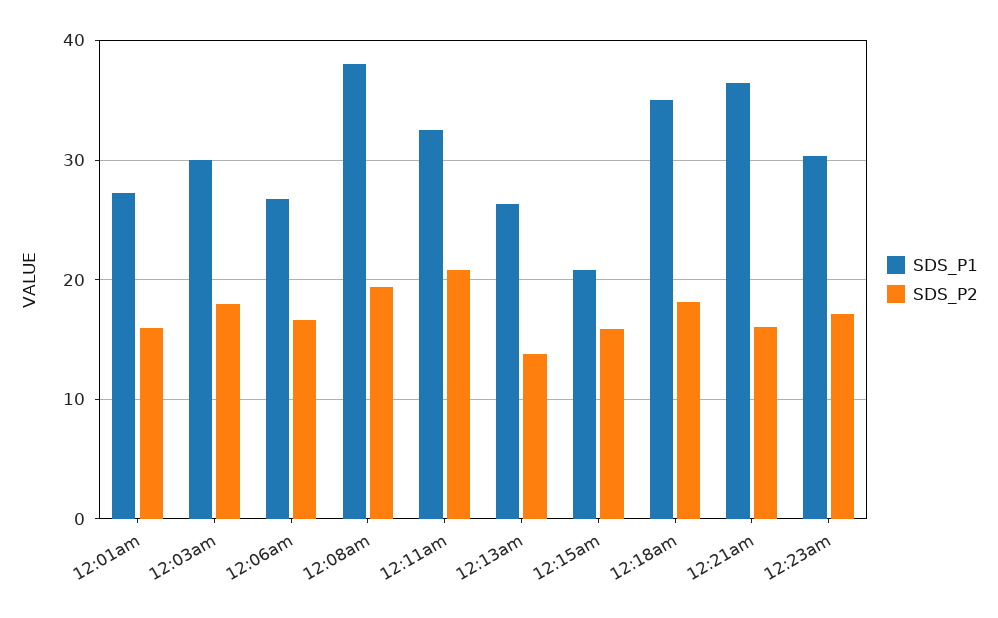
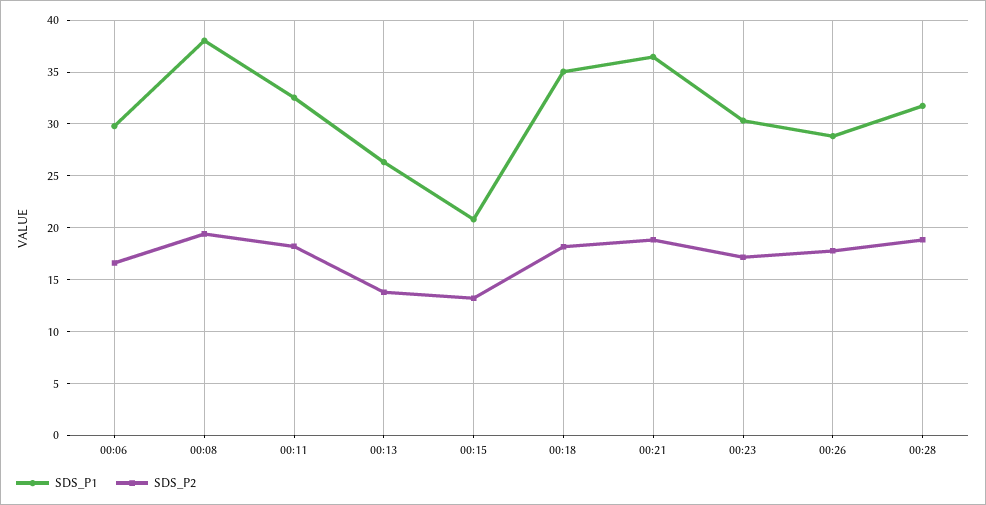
SDS_P1, 12:01am: 27 -> none
SDS_P2, 12:01am: 16 -> none
SDS_P1, 12:03am: 30 -> none
SDS_P2, 12:03am: 18 -> none
SDS_P1, 12:06am: 27 -> 30
SDS_P2, 12:11am: 21 -> 18
SDS_P2, 12:15am: 16 -> 13
SDS_P2, 12:21am: 16 -> 19
SDS_P1, 00:26: none -> 29
SDS_P2, 00:26: none -> 18
SDS_P1, 00:28: none -> 32
SDS_P2, 00:28: none -> 19

